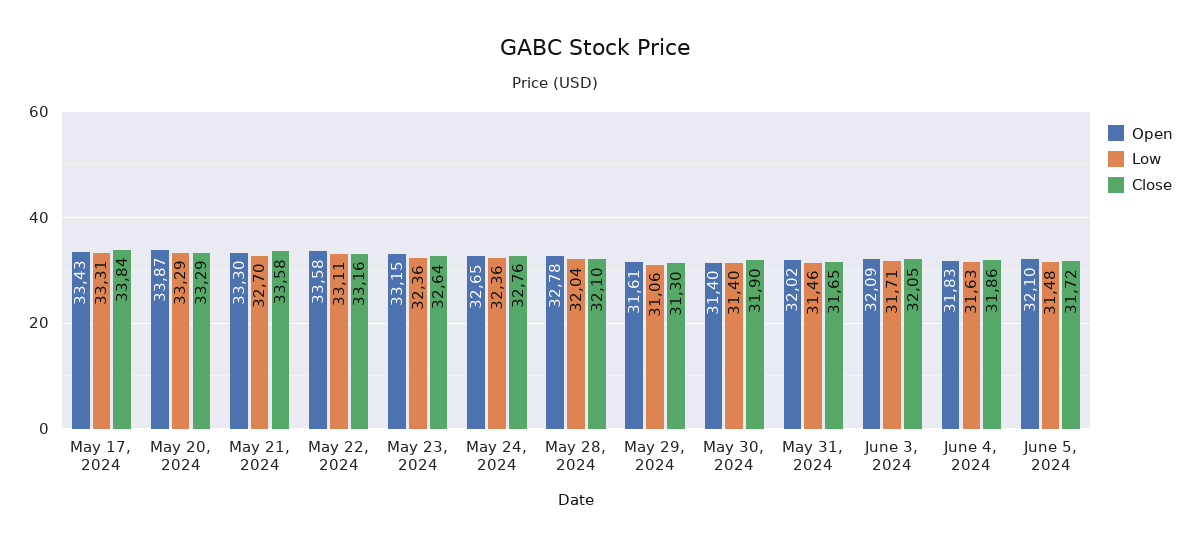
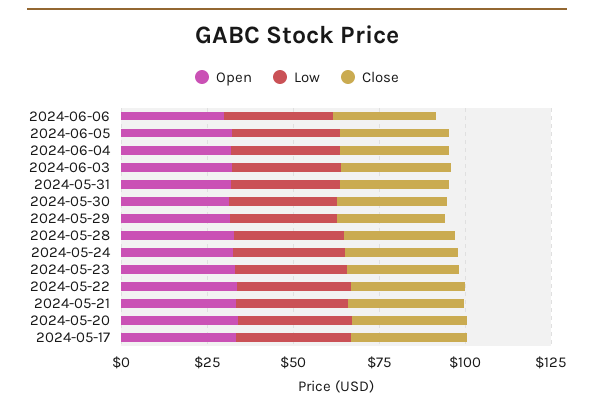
Open, 2024-06-06: none -> 30
Low, 2024-06-06: none -> 30
Close, 2024-06-06: none -> 30

